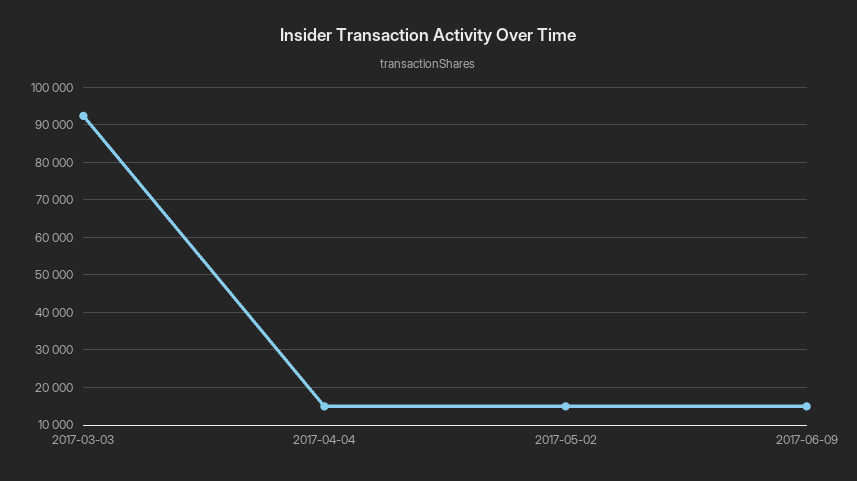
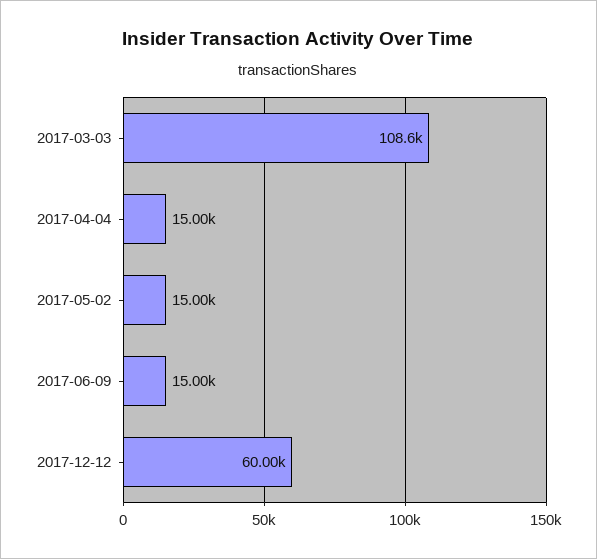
2017-03-03: 92000 -> 108600
2017-12-12: none -> 60000

